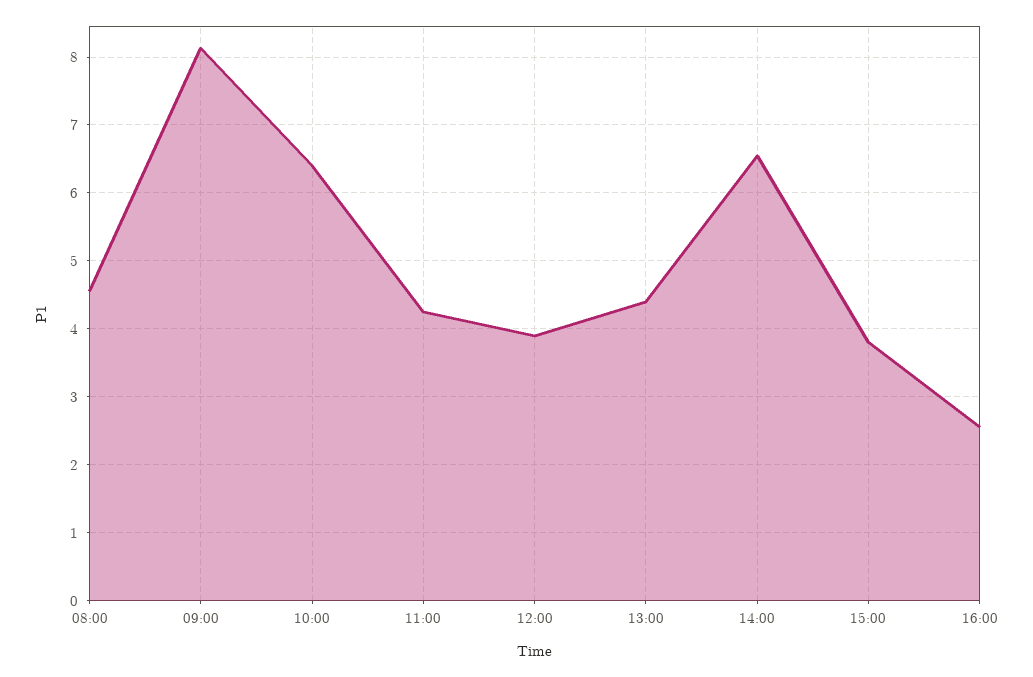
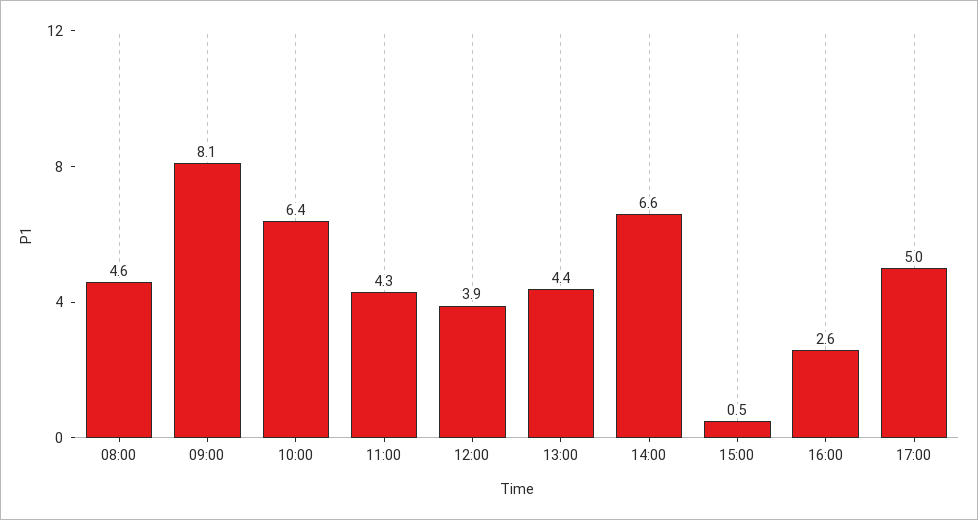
15:00: 3.8 -> 0.5
17:00: none -> 5

